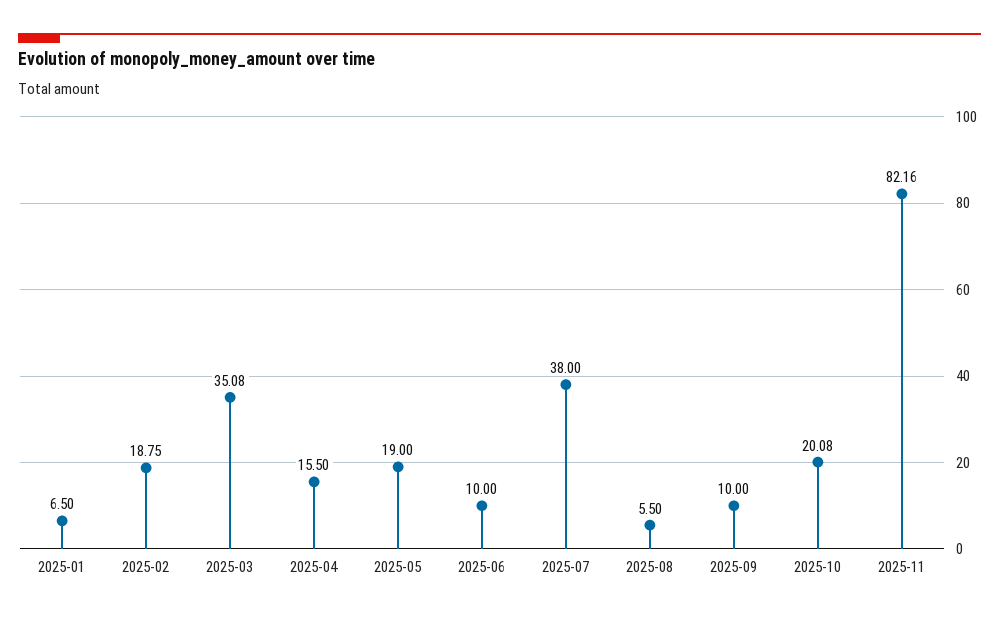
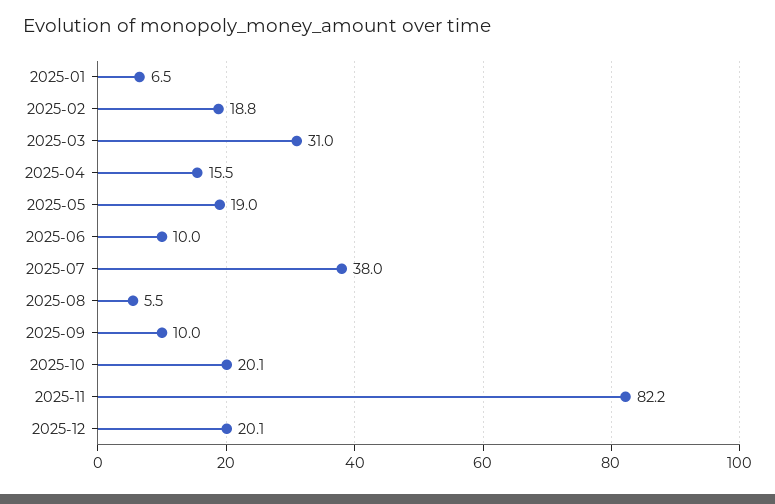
2025-03: 35.08 -> 31
2025-12: none -> 20.1

